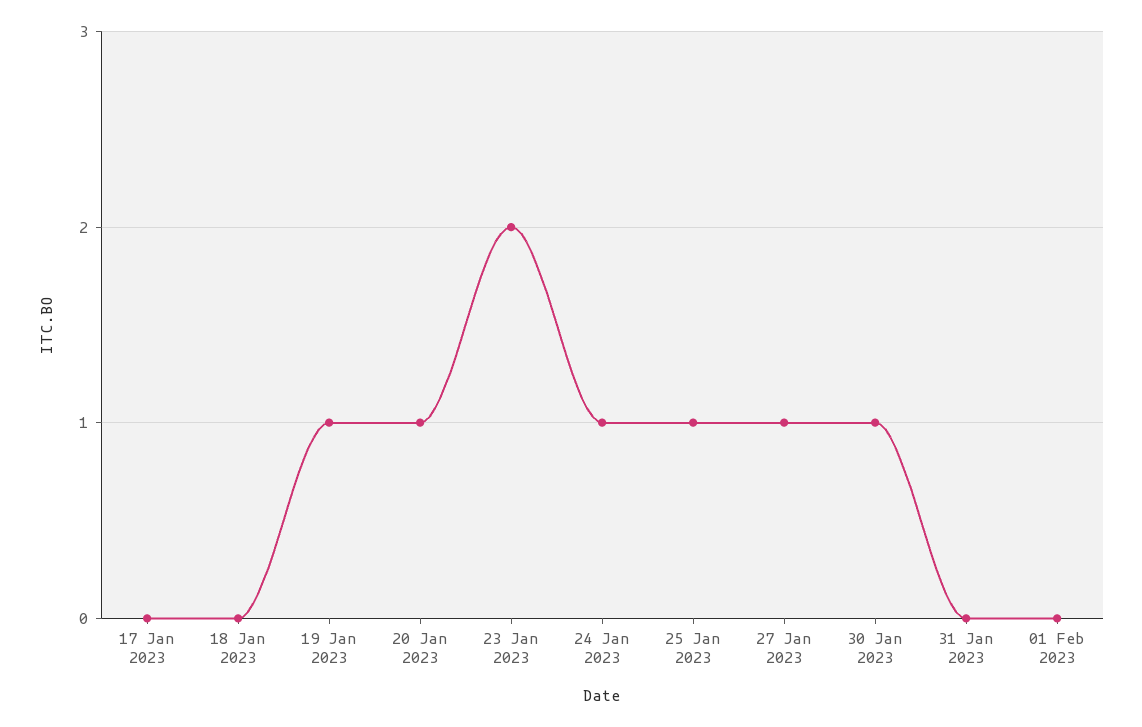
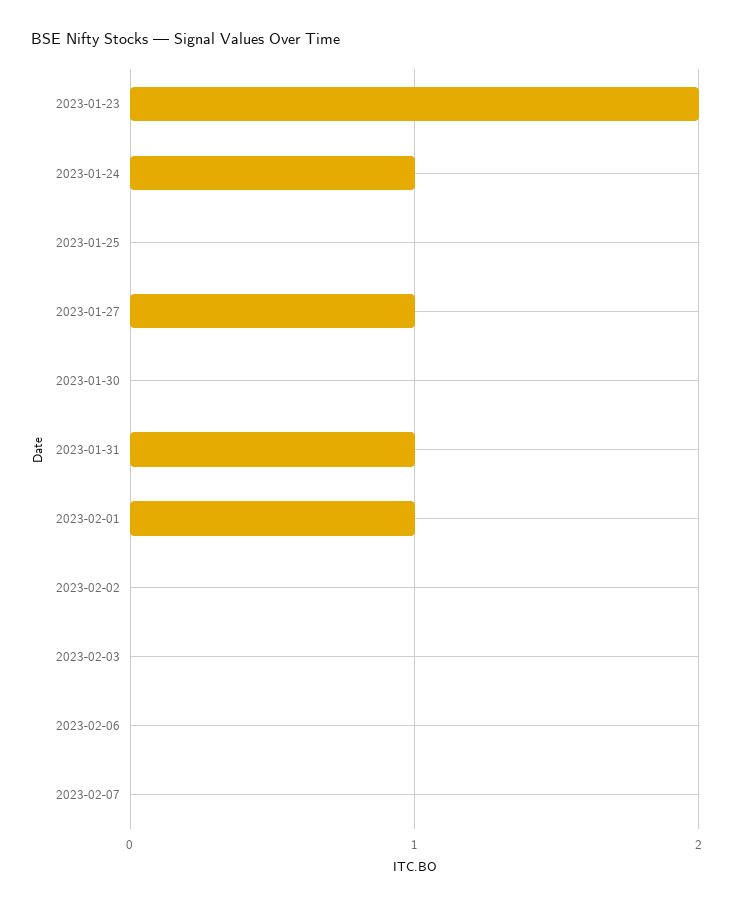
17 Jan 2023: 0 -> none
18 Jan 2023: 0 -> none
19 Jan 2023: 1 -> none
20 Jan 2023: 1 -> none
25 Jan 2023: 1 -> 0
30 Jan 2023: 1 -> 0
31 Jan 2023: 0 -> 1
01 Feb 2023: 0 -> 1
2023-02-02: none -> 0
2023-02-03: none -> 0
2023-02-06: none -> 0
2023-02-07: none -> 0

